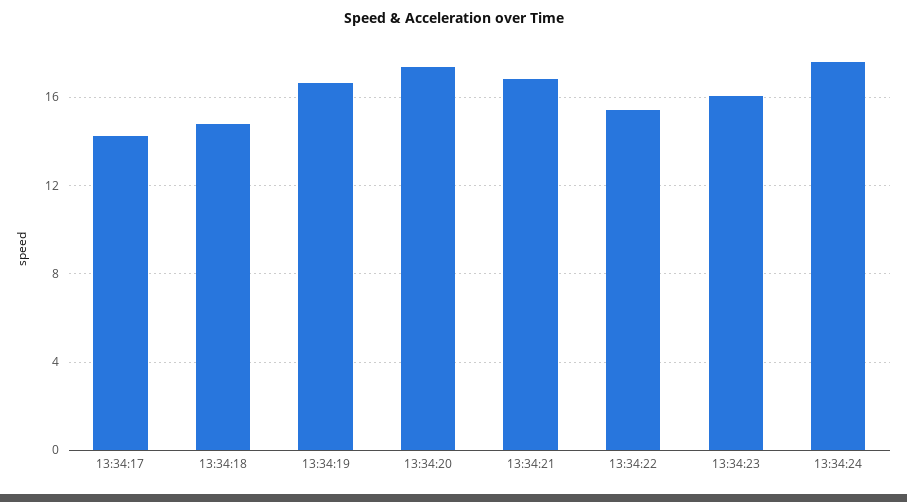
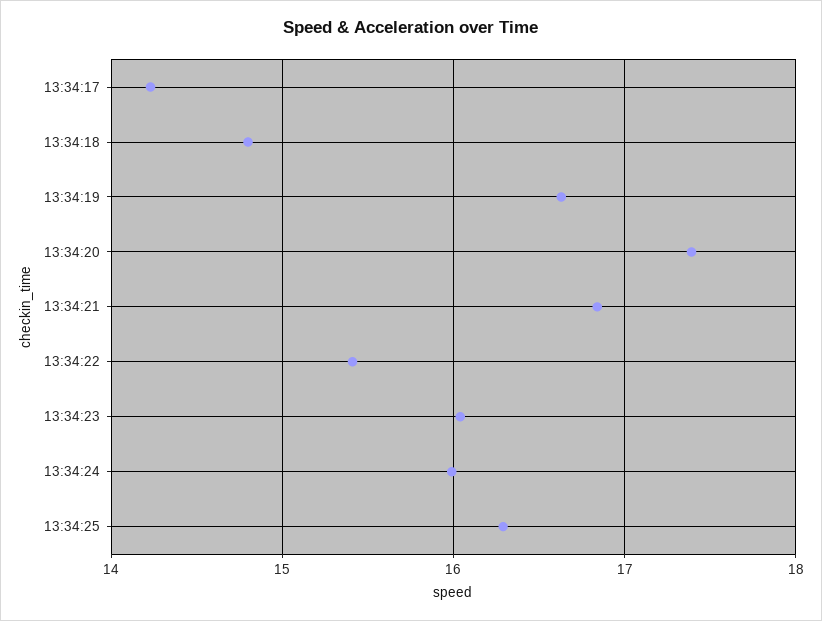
13:34:24: 17.5 -> 16
13:34:25: none -> 16.3

